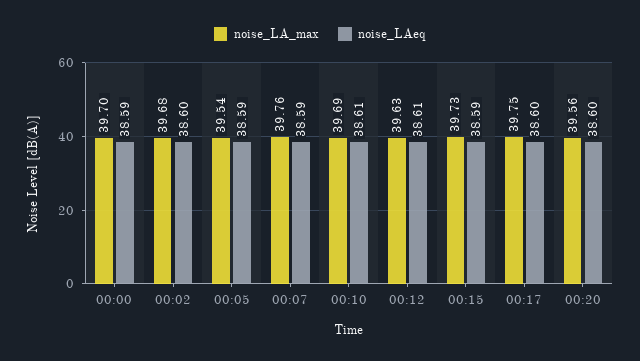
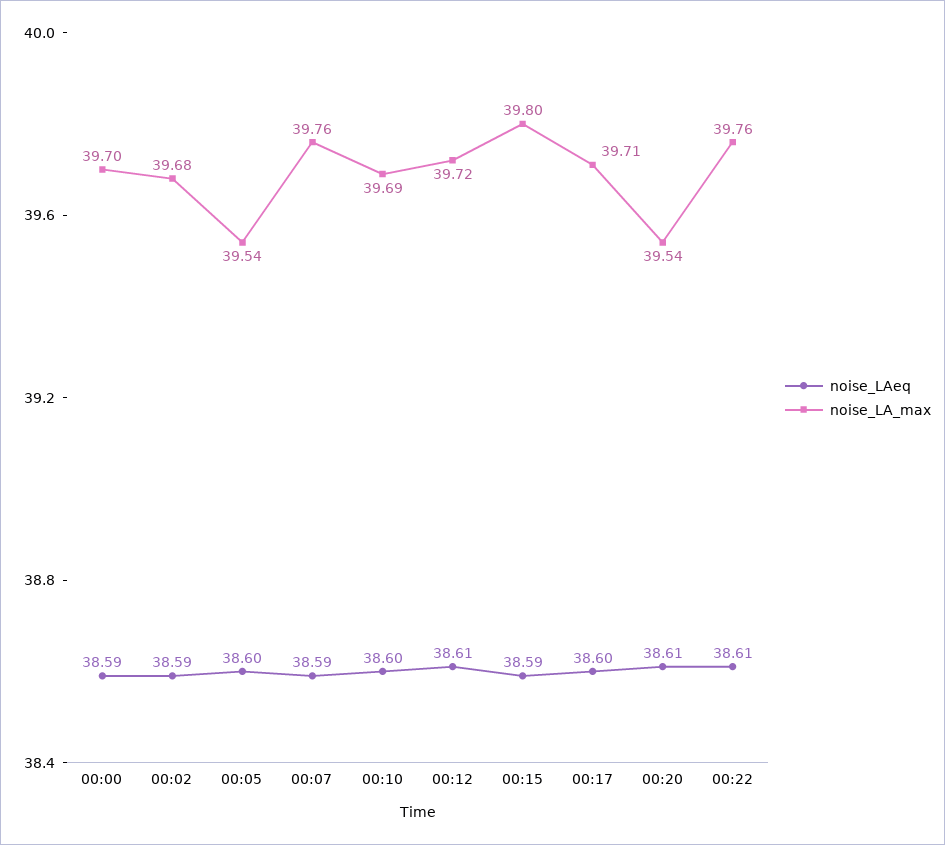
noise_LAeq, 00:02: 38.6 -> 38.59
noise_LAeq, 00:05: 38.59 -> 38.6
noise_LAeq, 00:10: 38.61 -> 38.6
noise_LA_max, 00:12: 39.63 -> 39.72
noise_LA_max, 00:15: 39.73 -> 39.8
noise_LA_max, 00:17: 39.75 -> 39.71
noise_LA_max, 00:20: 39.56 -> 39.54
noise_LAeq, 00:20: 38.6 -> 38.61
noise_LAeq, 00:22: none -> 38.61
noise_LA_max, 00:22: none -> 39.76

